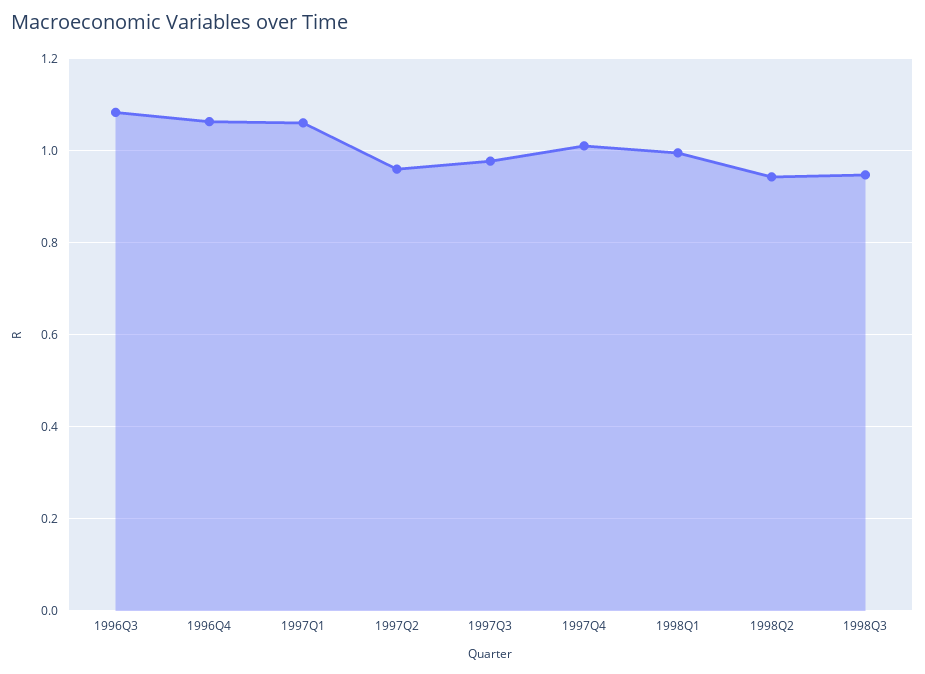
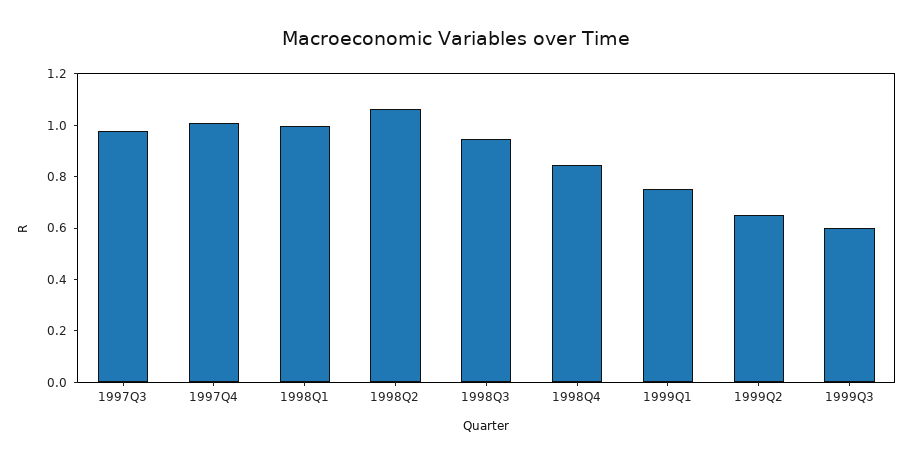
1996Q3: 1.08 -> none
1996Q4: 1.06 -> none
1997Q1: 1.06 -> none
1997Q2: 0.96 -> none
1998Q2: 0.94 -> 1.05
1998Q4: none -> 0.85
1999Q1: none -> 0.75
1999Q2: none -> 0.65
1999Q3: none -> 0.6

